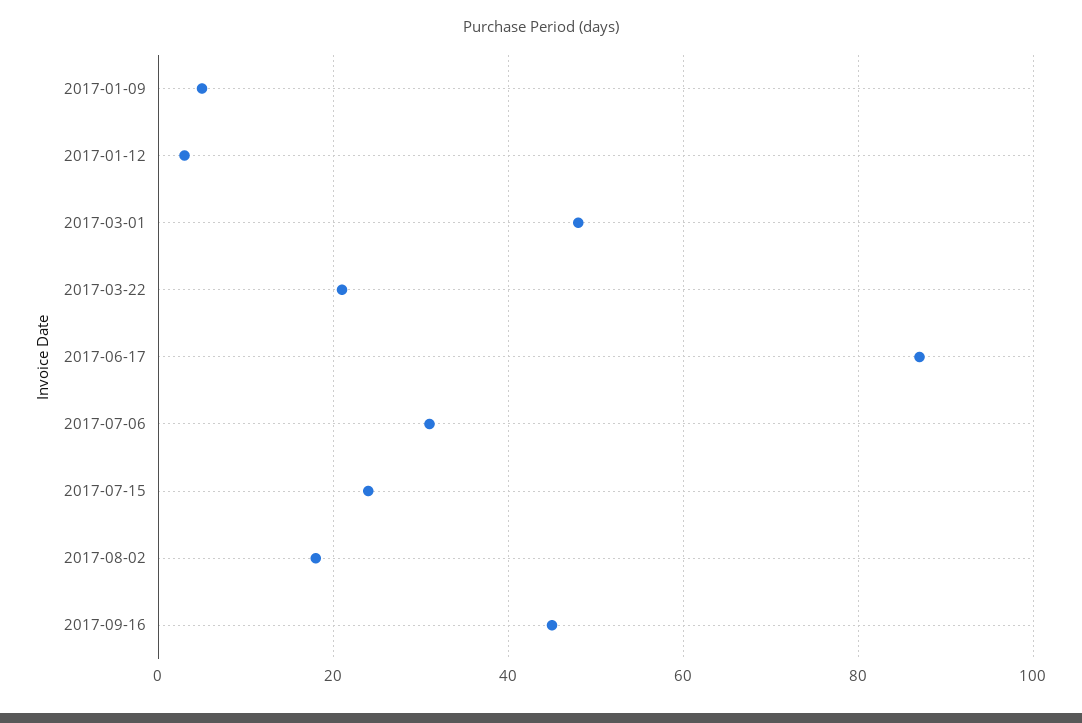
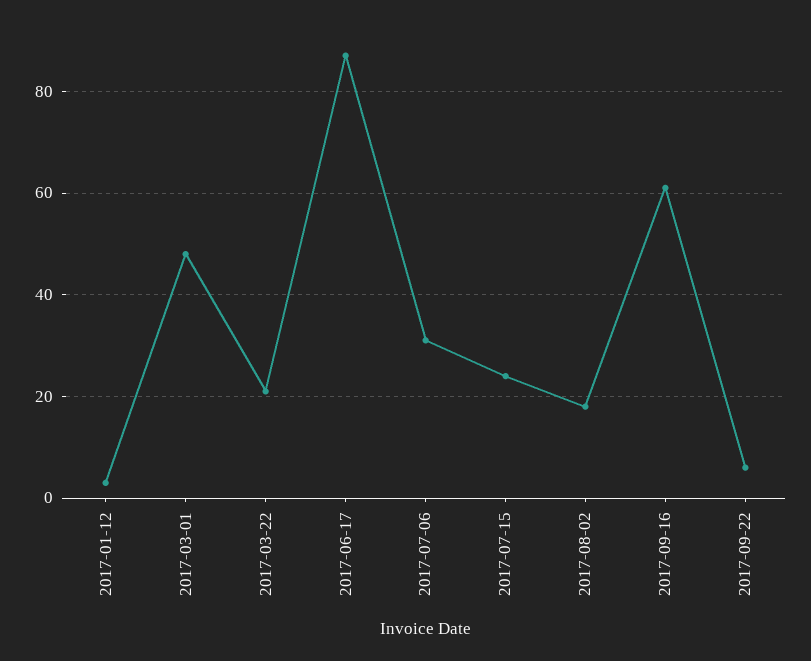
2017-01-09: 5 -> none
2017-09-16: 45 -> 60
2017-09-22: none -> 5

